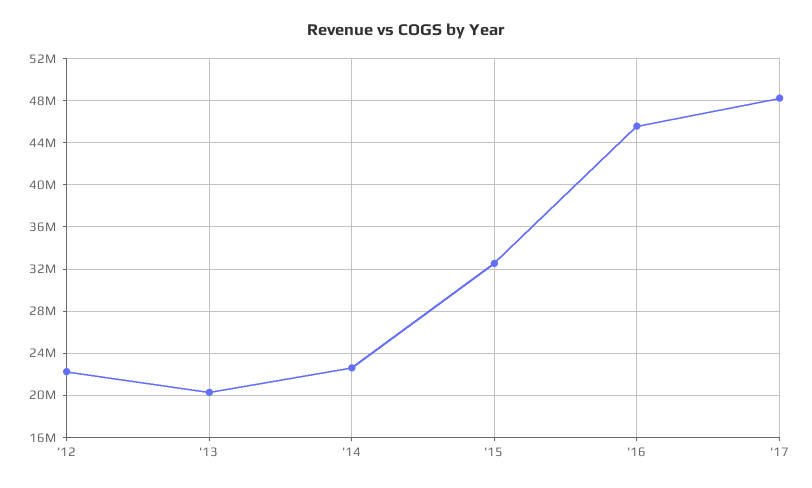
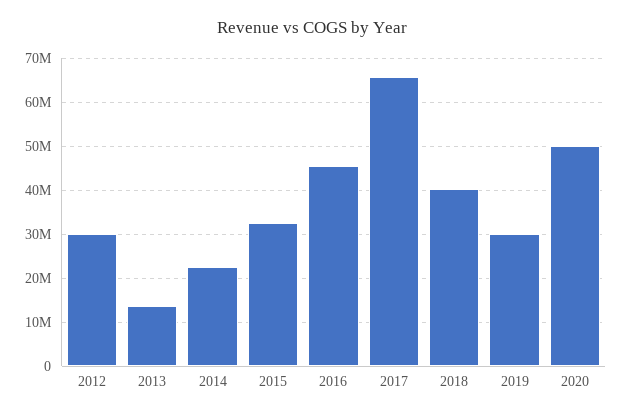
'12: 22000000 -> 30000000
'13: 20000000 -> 14000000
'17: 48000000 -> 66000000
2018: none -> 40000000
2019: none -> 30000000
2020: none -> 50000000

